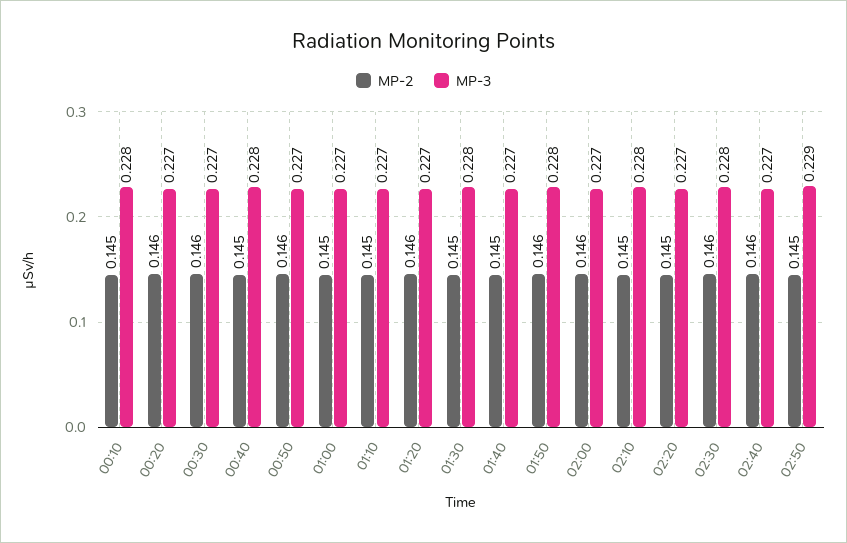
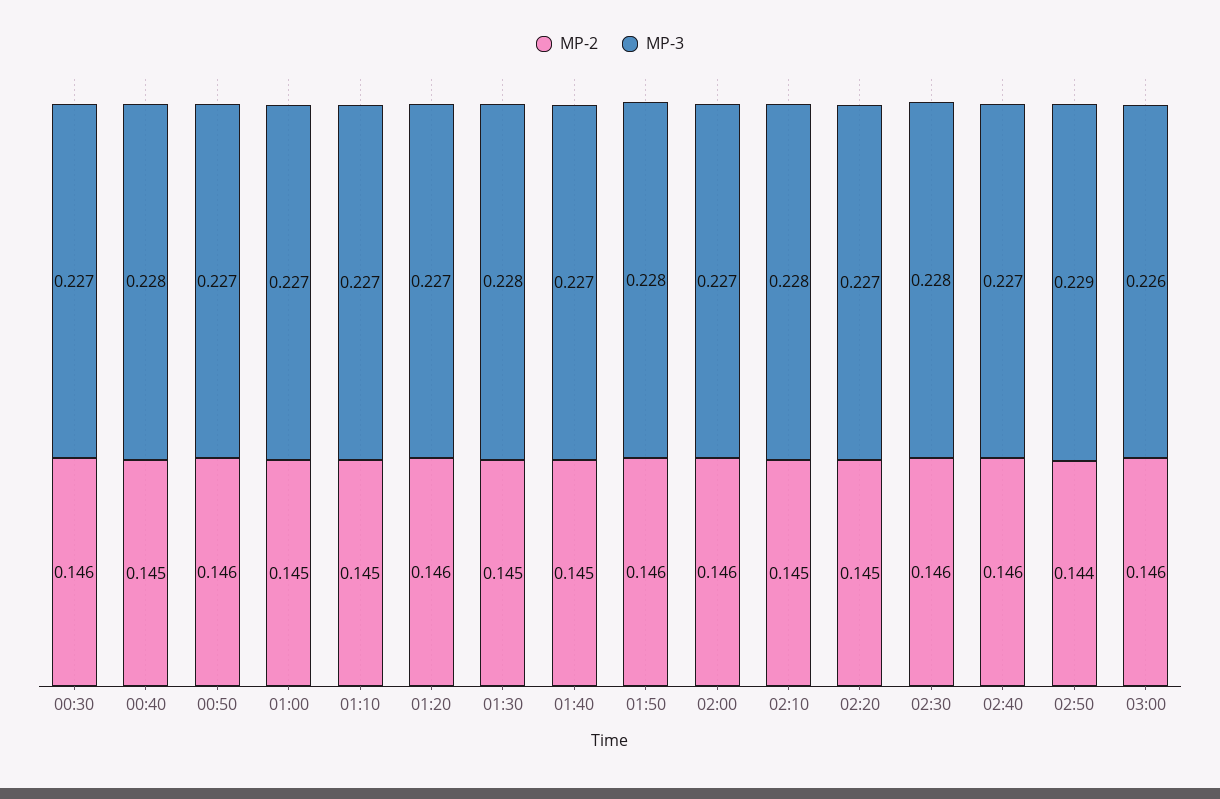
MP-2, 00:10: 0.145 -> none
MP-3, 00:10: 0.228 -> none
MP-2, 00:20: 0.146 -> none
MP-3, 00:20: 0.227 -> none
MP-2, 02:50: 0.145 -> 0.144
MP-2, 03:00: none -> 0.146
MP-3, 03:00: none -> 0.226

